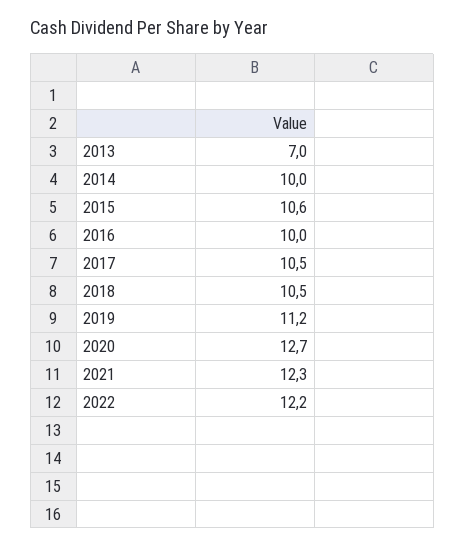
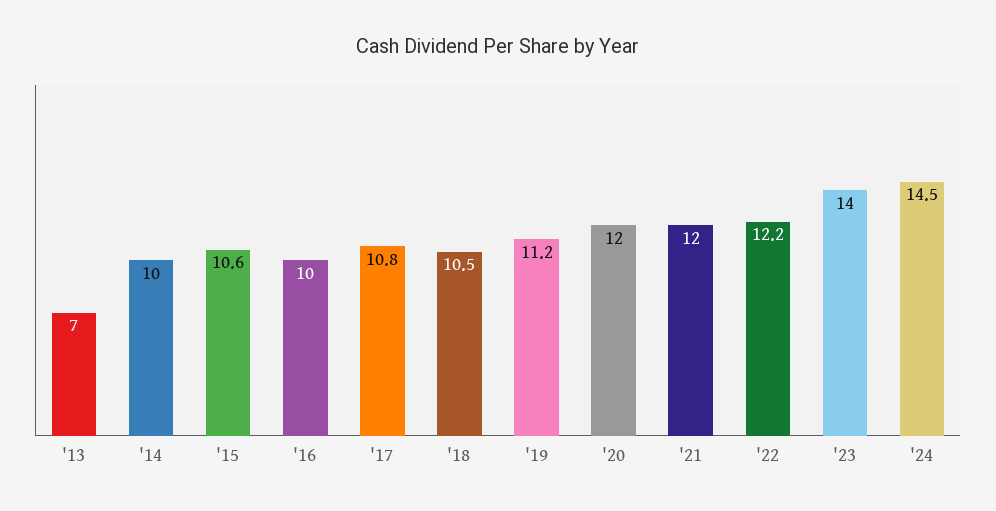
2017: 10.5 -> 10.8
2020: 12.7 -> 12
2021: 12.3 -> 12
'23: none -> 14
'24: none -> 14.5

